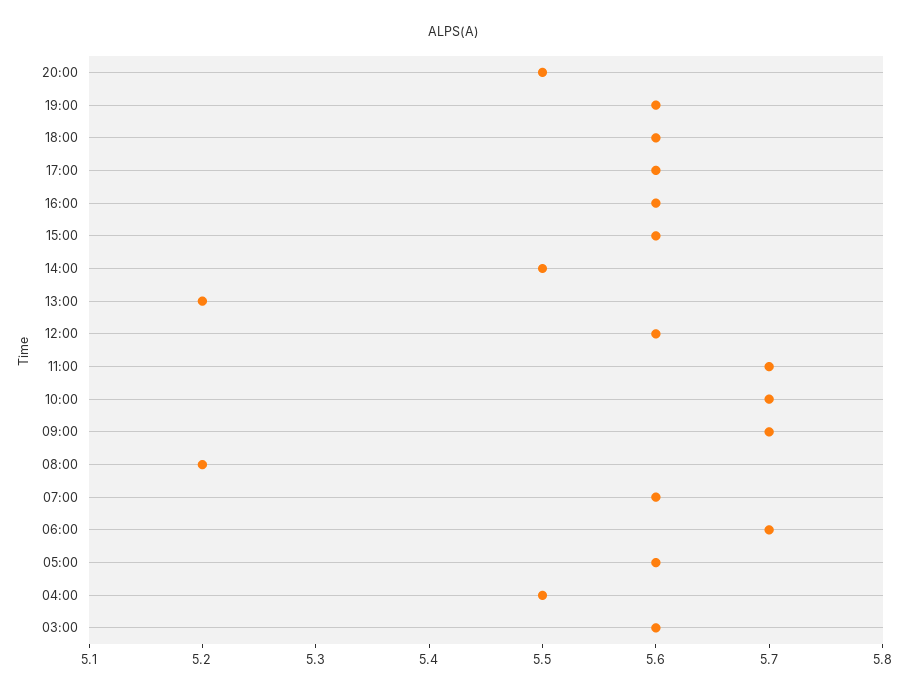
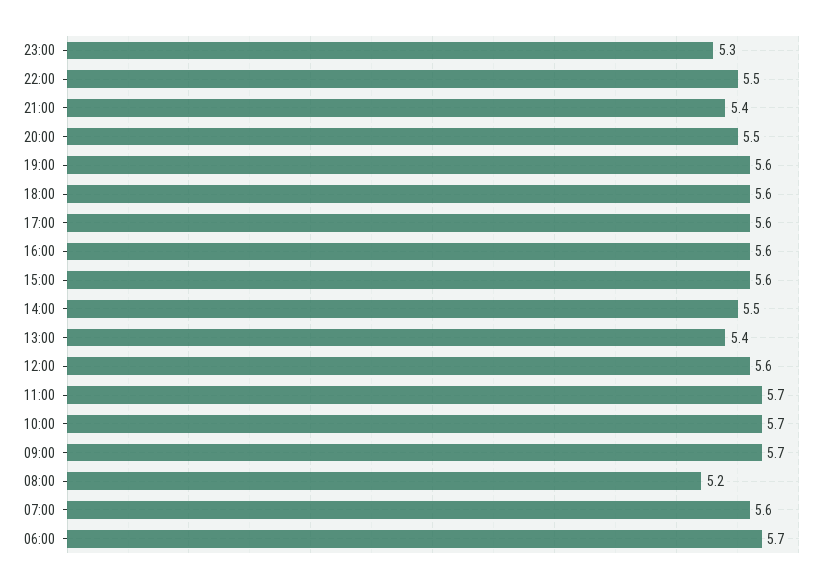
13:00: 5.2 -> 5.4
05:00: 5.6 -> none
04:00: 5.5 -> none
03:00: 5.6 -> none
23:00: none -> 5.3
22:00: none -> 5.5
21:00: none -> 5.4

